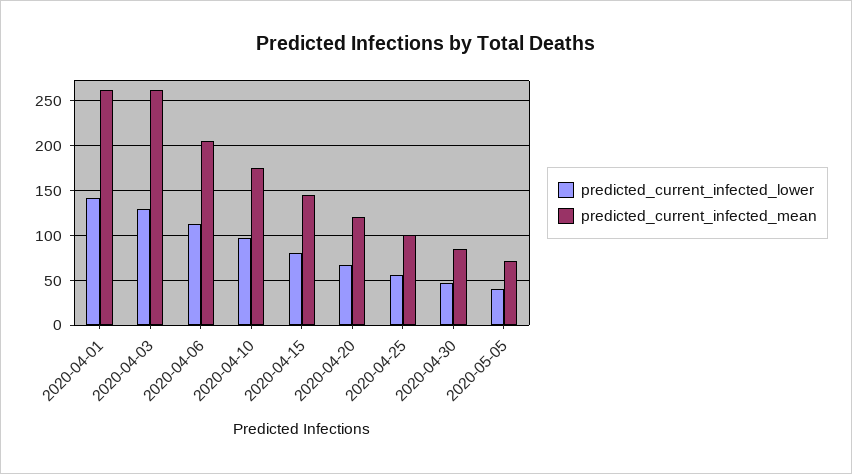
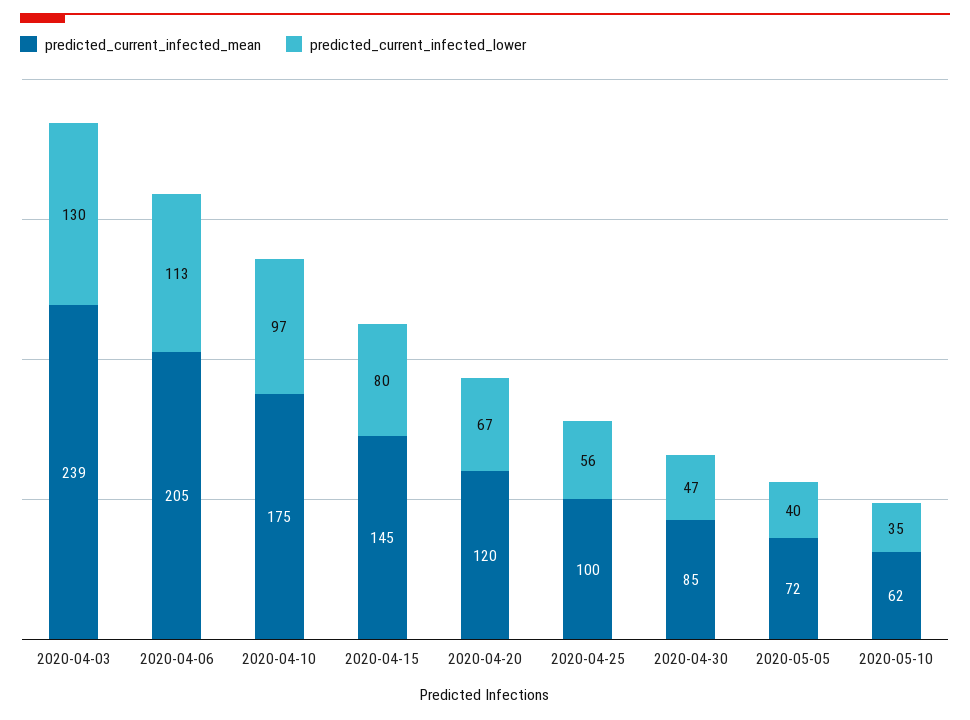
predicted_current_infected_lower, 2020-04-01: 140 -> none
predicted_current_infected_mean, 2020-04-01: 260 -> none
predicted_current_infected_mean, 2020-04-03: 260 -> 239
predicted_current_infected_mean, 2020-05-10: none -> 62
predicted_current_infected_lower, 2020-05-10: none -> 35

